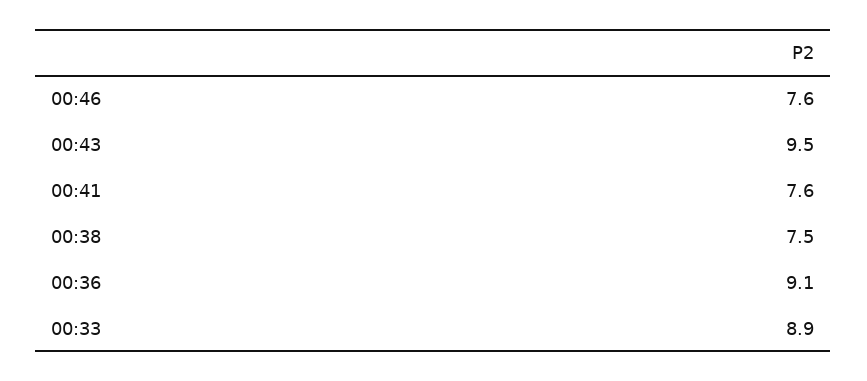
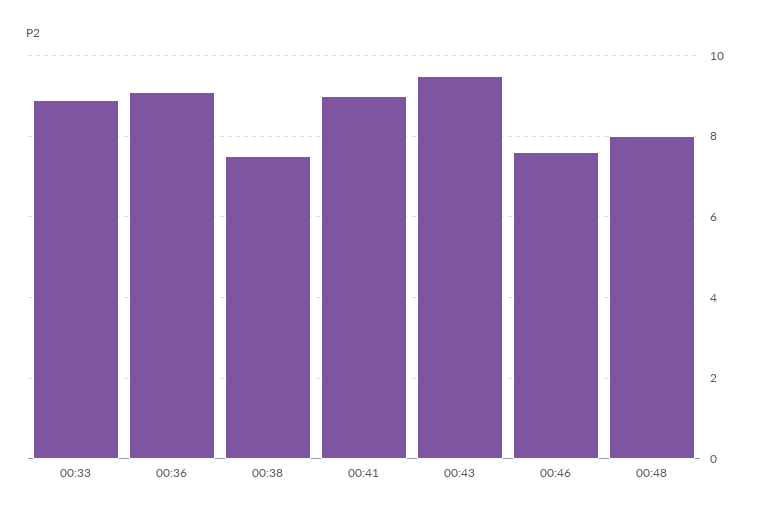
00:41: 7.6 -> 9
00:48: none -> 8

